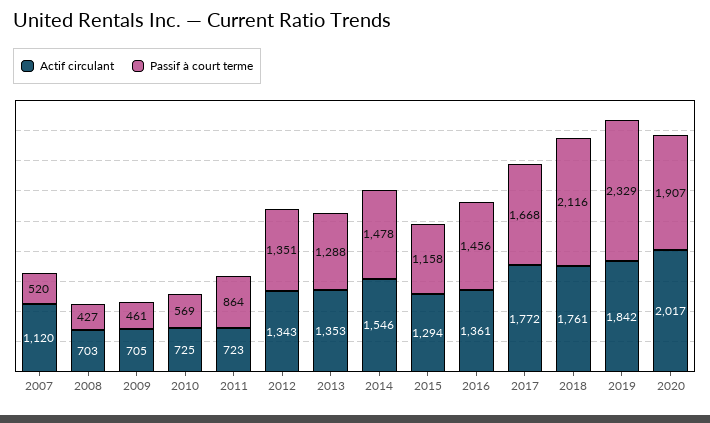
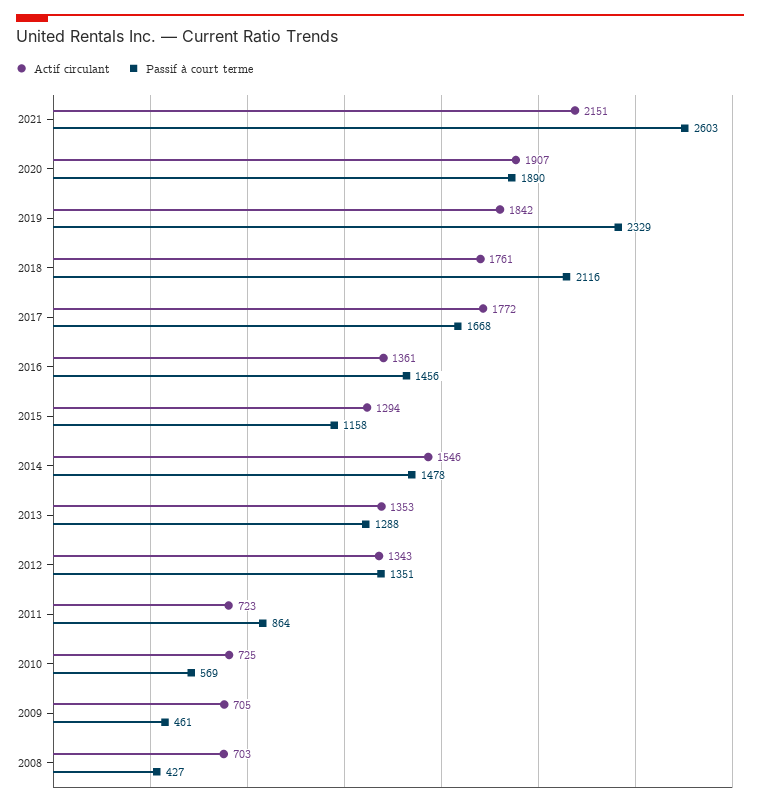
Actif circulant, 2007: 1120 -> none
Passif à court terme, 2007: 520 -> none
Actif circulant, 2020: 2017 -> 1907
Passif à court terme, 2020: 1907 -> 1890
Actif circulant, 2021: none -> 2151
Passif à court terme, 2021: none -> 2603

